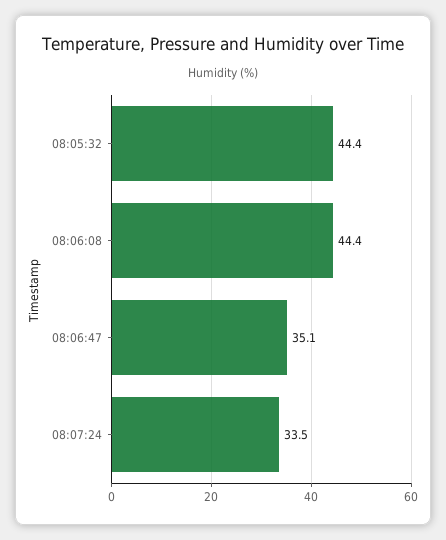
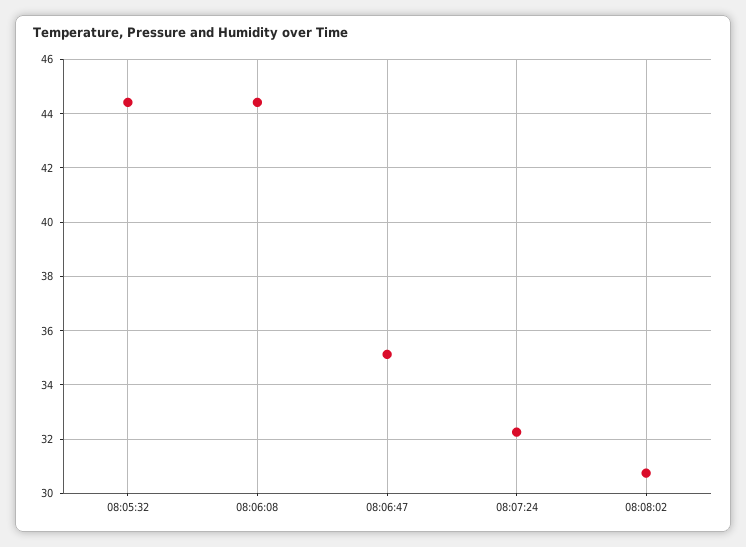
08:07:24: 33.5 -> 32.25
08:08:02: none -> 30.75

